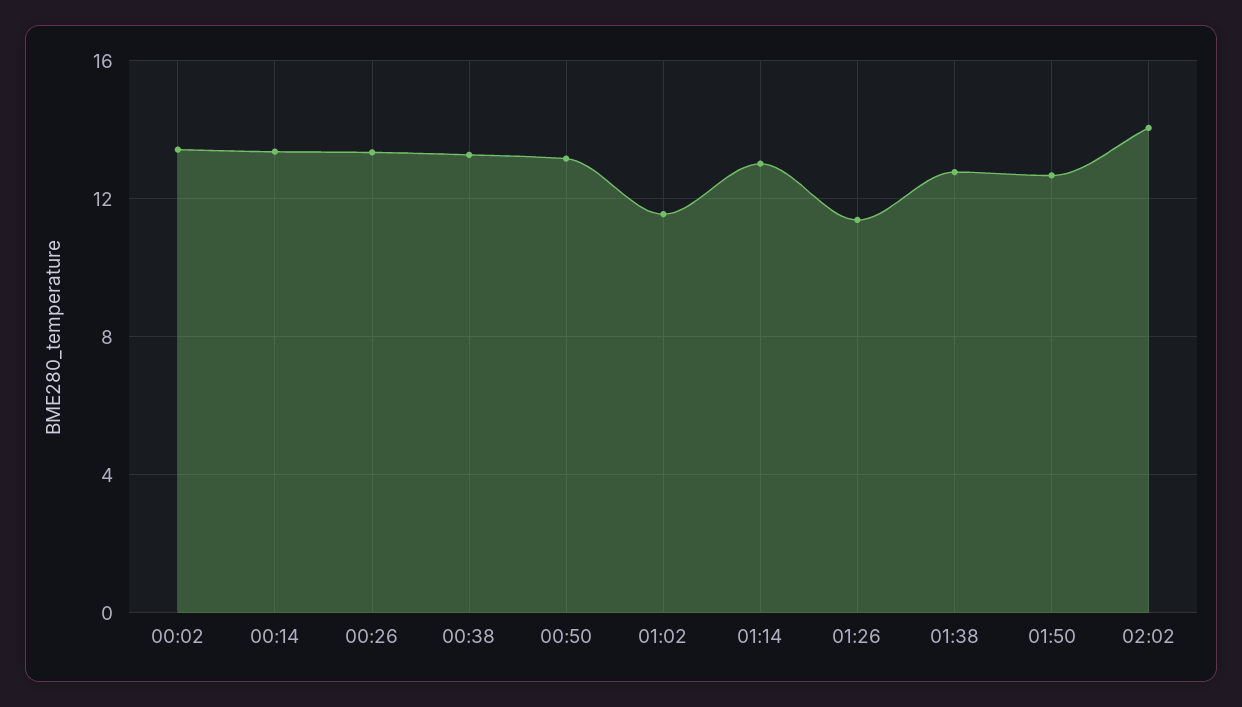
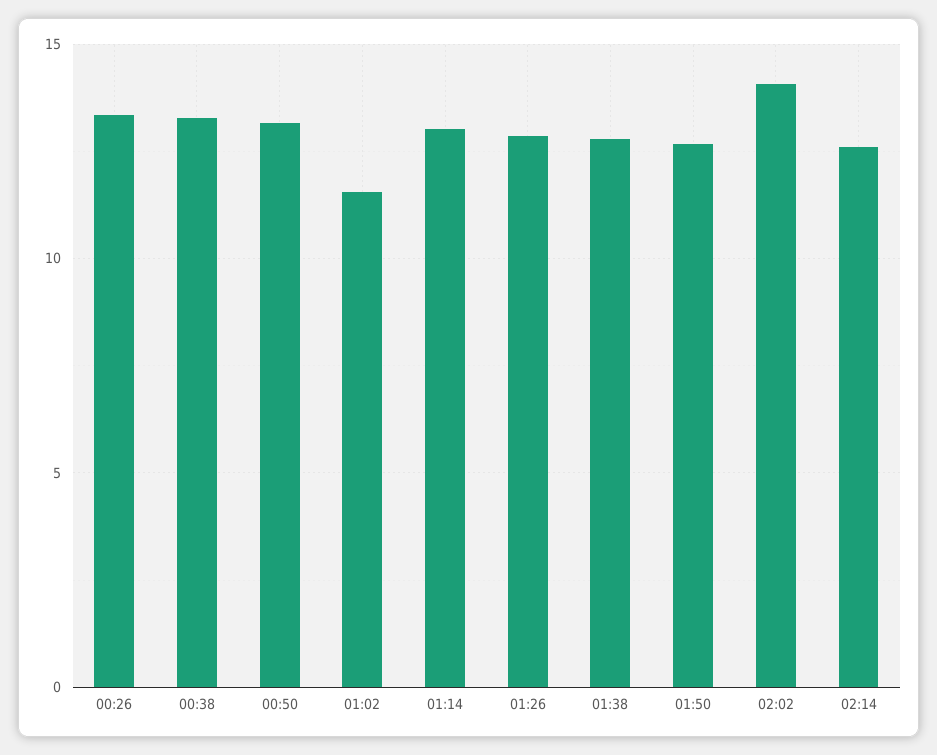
00:02: 13.5 -> none
00:14: 13.5 -> none
01:26: 11.5 -> 13
02:14: none -> 12.5

